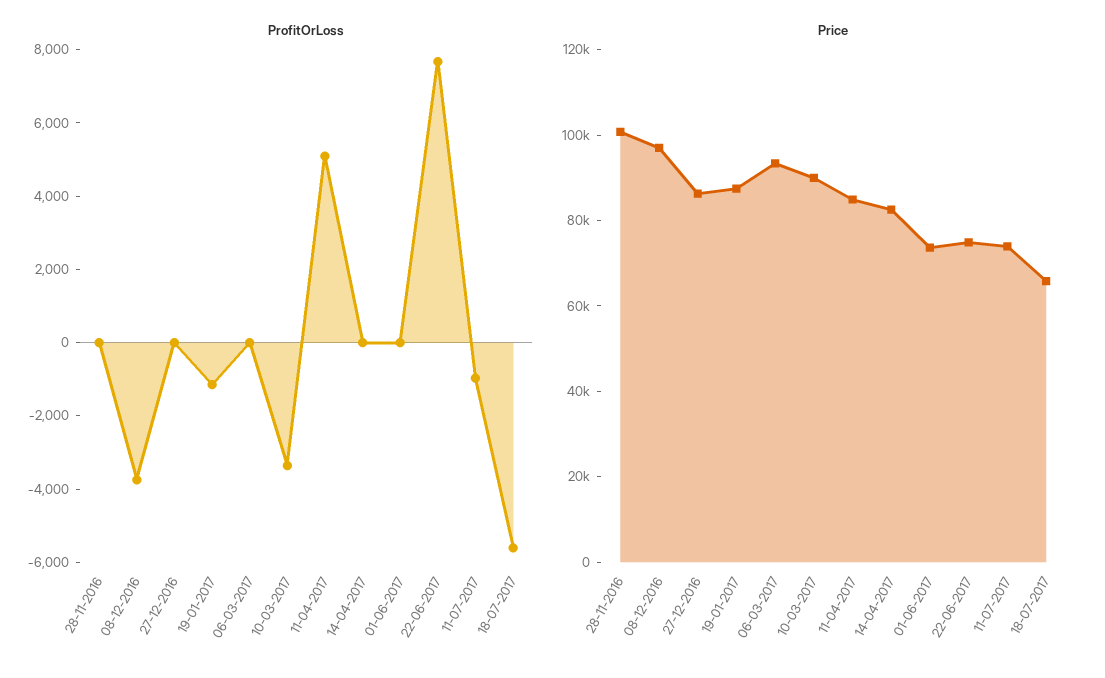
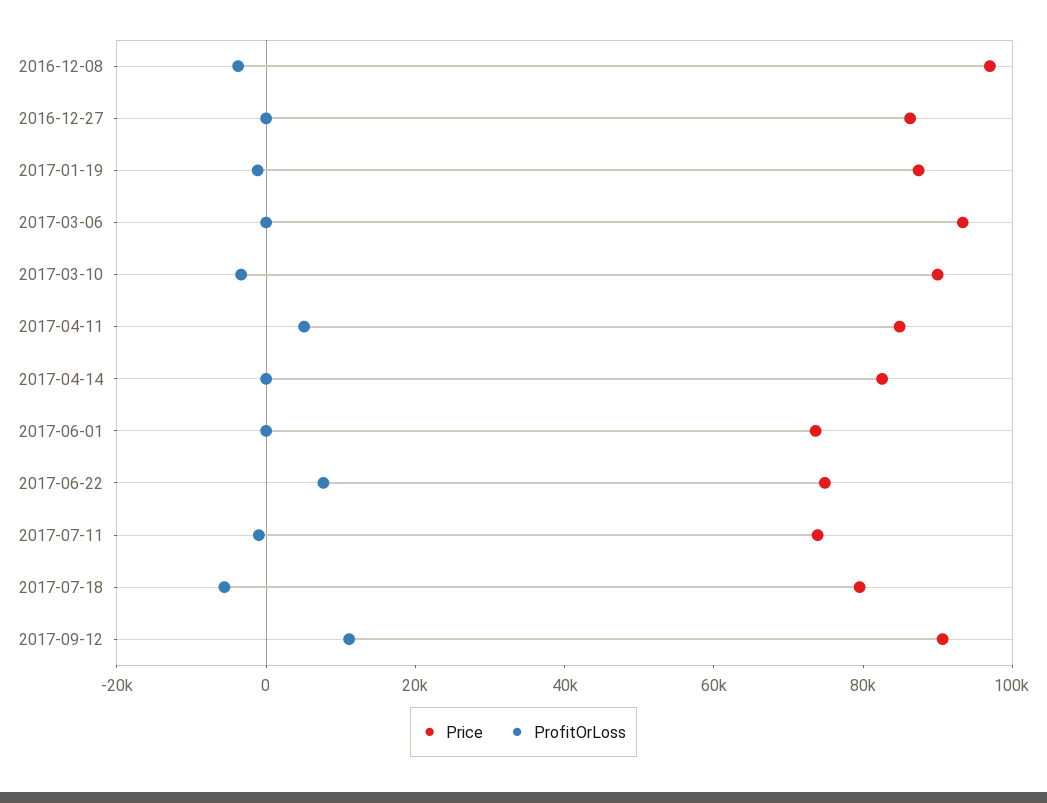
ProfitOrLoss, 28-11-2016: 0 -> none
Price, 28-11-2016: 100000 -> none
Price, 18-07-2017: 65000 -> 80000
Price, 2017-09-12: none -> 90000
ProfitOrLoss, 2017-09-12: none -> 10000

